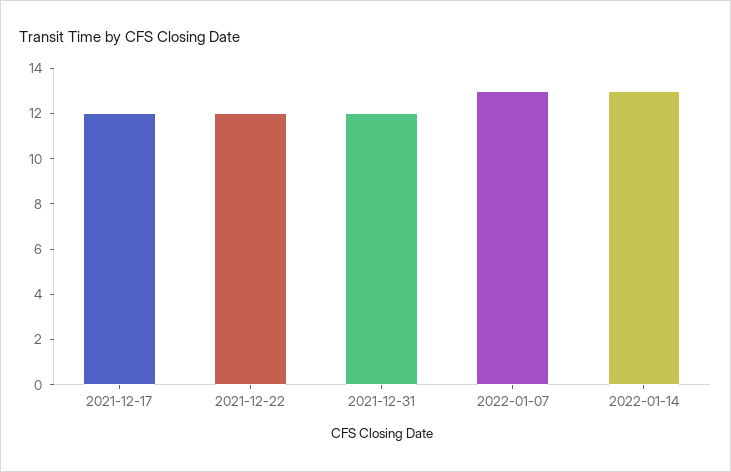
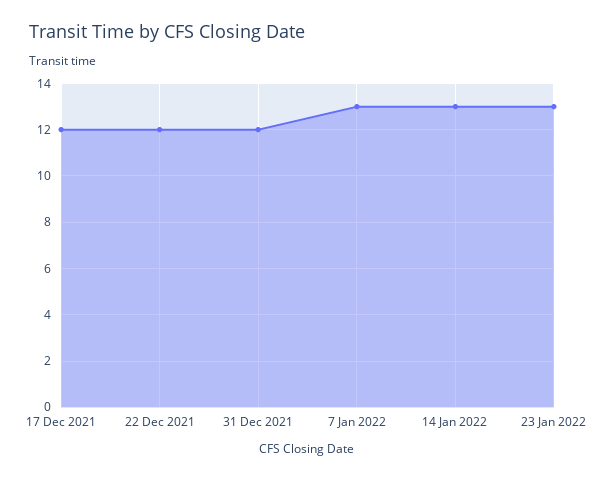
23 Jan 2022: none -> 13

